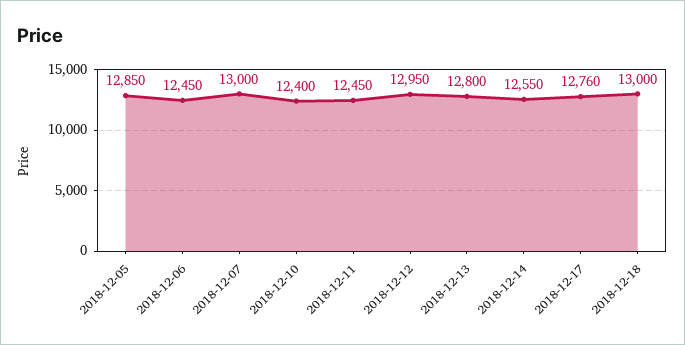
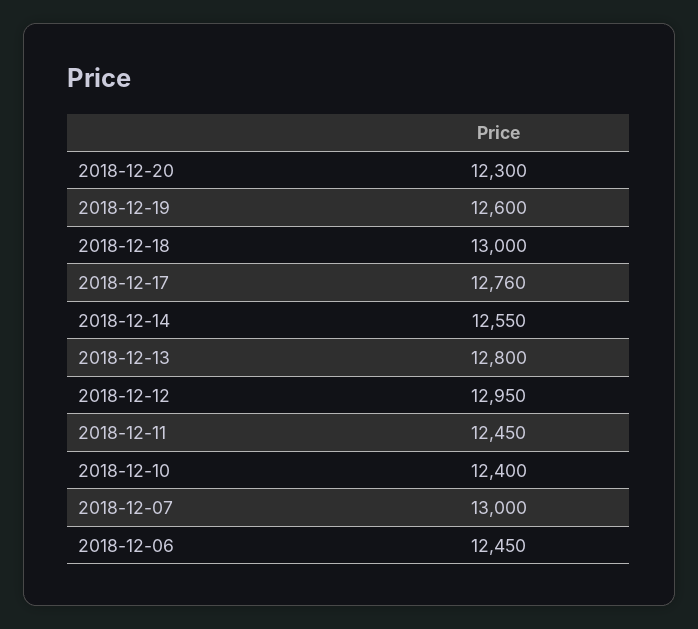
2018-12-05: 12850 -> none
2018-12-20: none -> 12300
2018-12-19: none -> 12600

